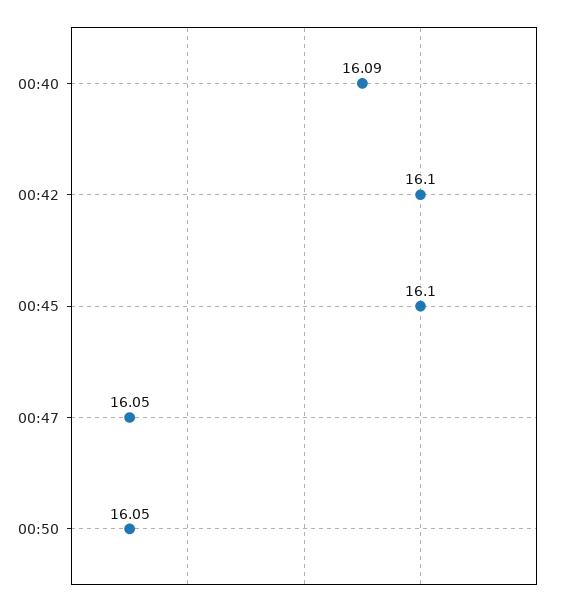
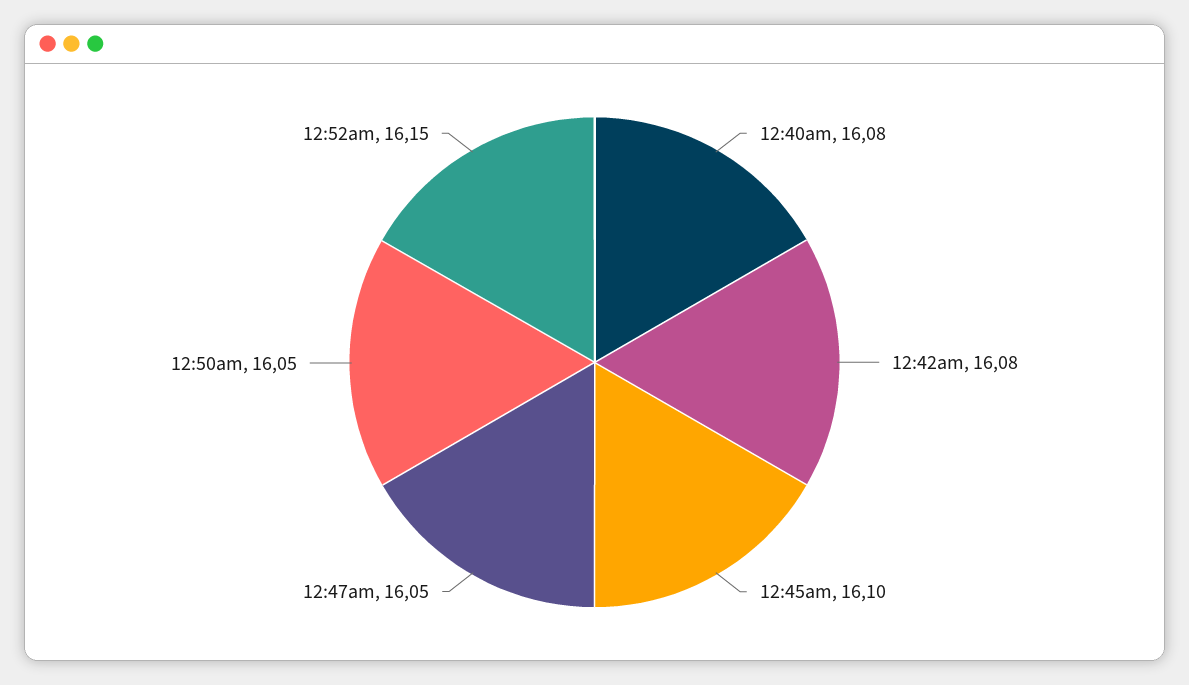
00:40: 16.09 -> 16.08
00:42: 16.1 -> 16.08
12:52am: none -> 16.15

